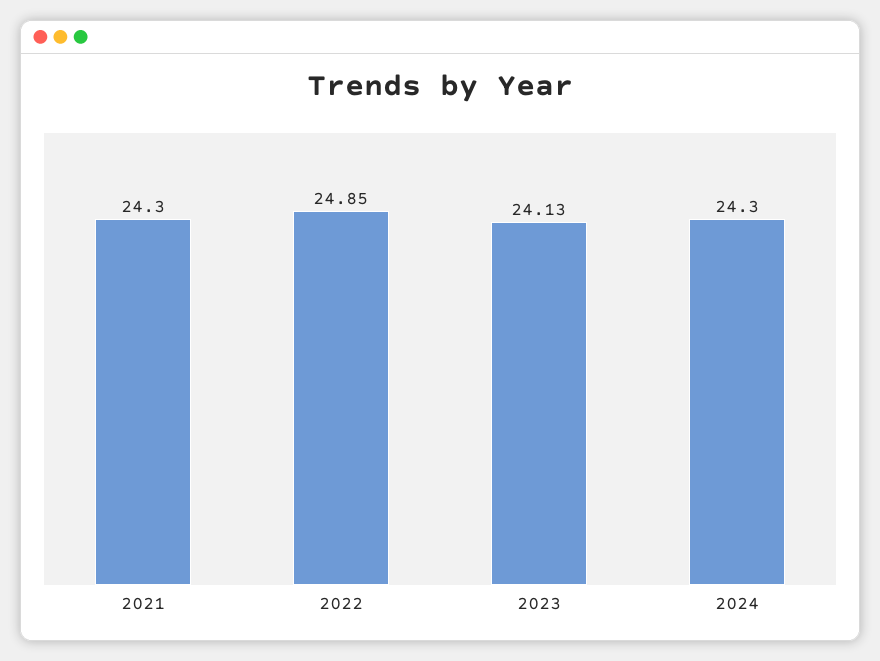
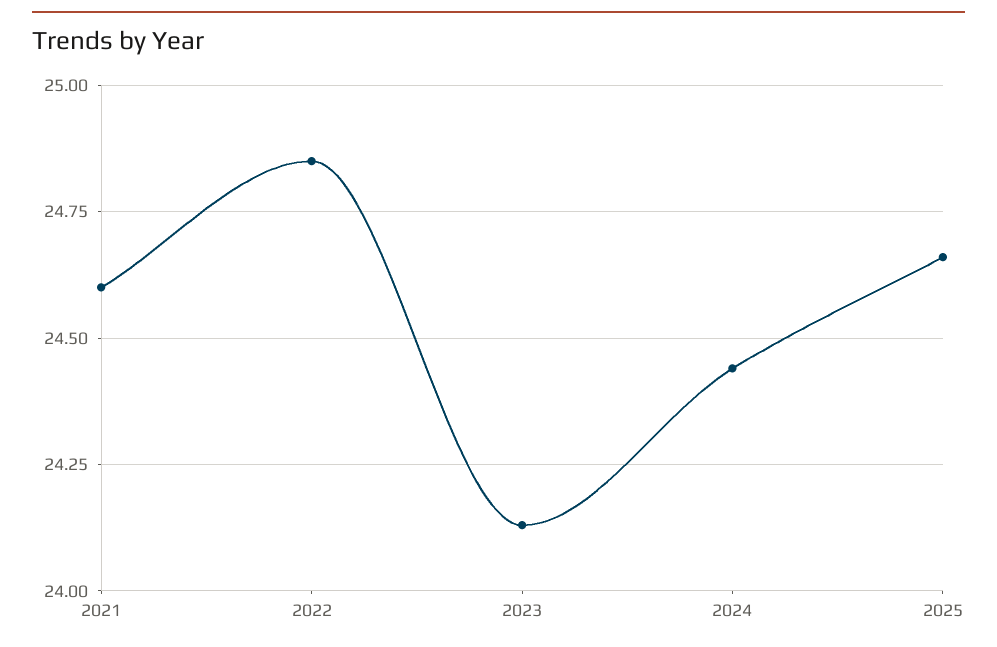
2021: 24.3 -> 24.6
2024: 24.3 -> 24.45
2025: none -> 24.65

